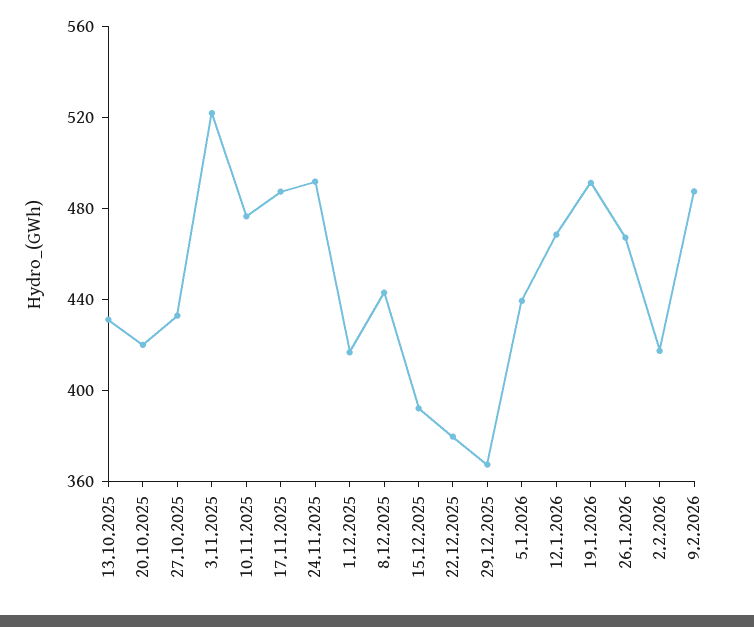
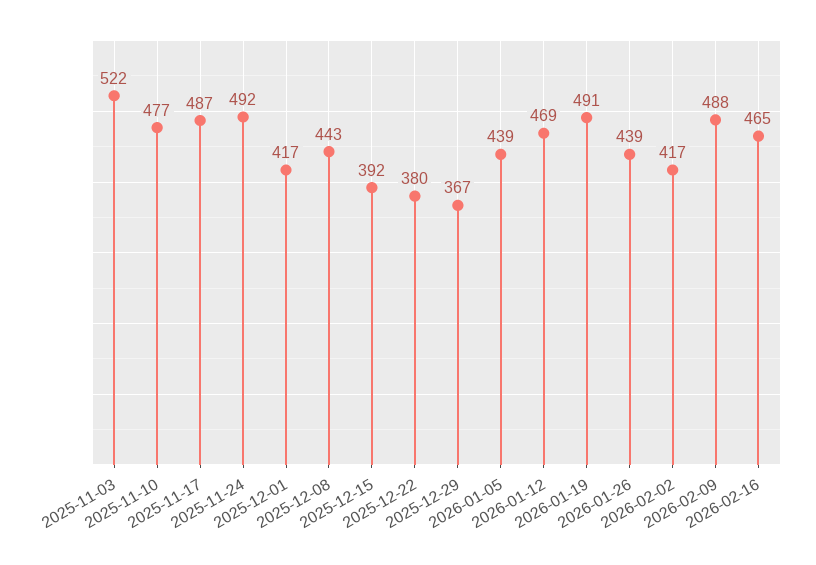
13.10.2025: 430 -> none
20.10.2025: 420 -> none
27.10.2025: 430 -> none
26.1.2026: 470 -> 439
2026-02-16: none -> 465

